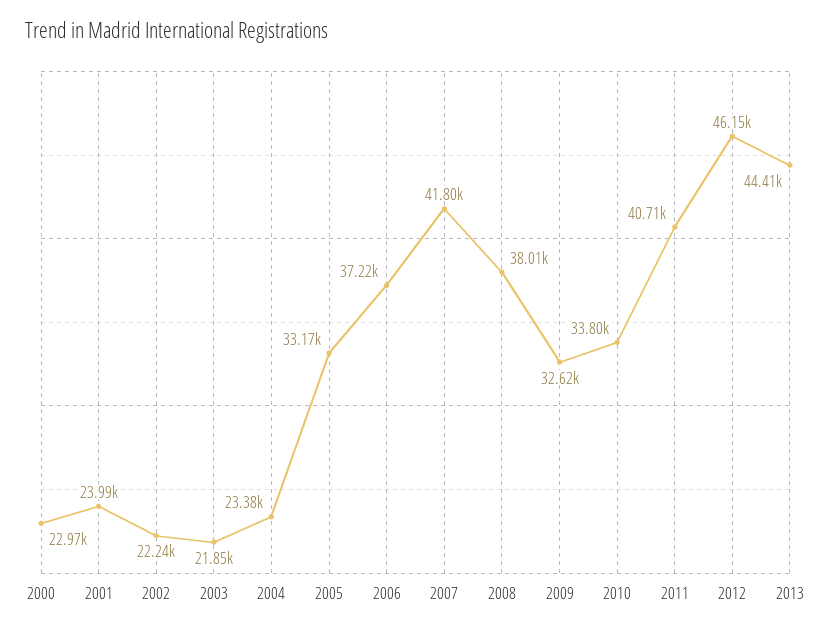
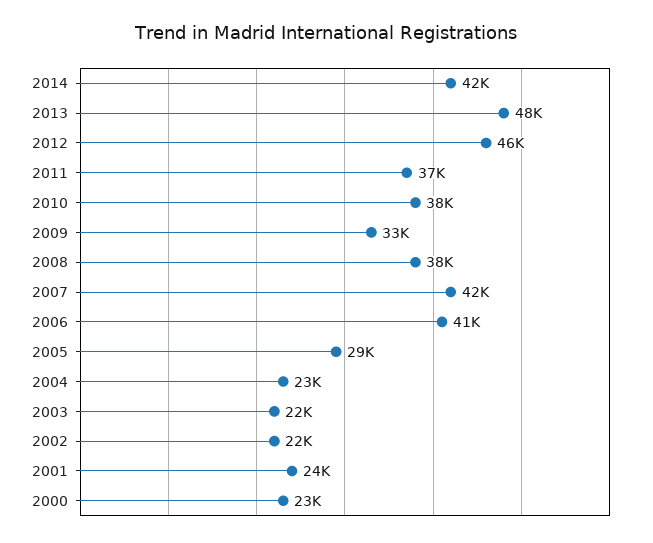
2005: 33170 -> 29000
2006: 37220 -> 41000
2010: 33800 -> 38000
2011: 40710 -> 37000
2013: 44410 -> 48000
2014: none -> 42000

